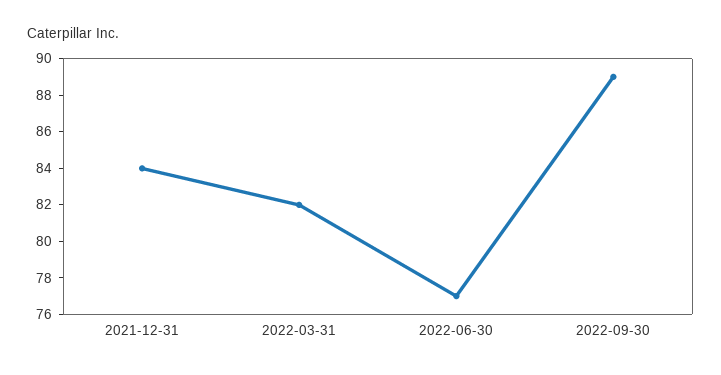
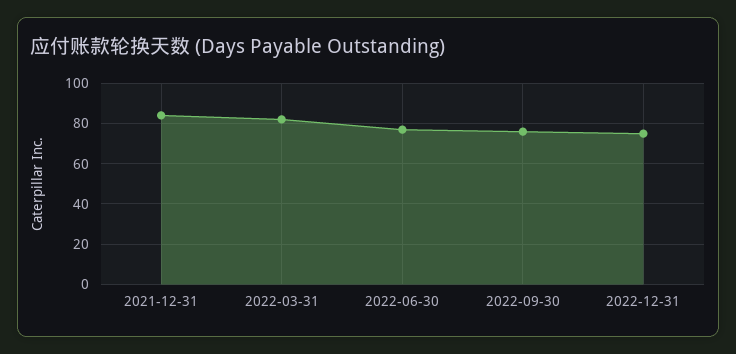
2022-09-30: 89 -> 75
2022-12-31: none -> 75

